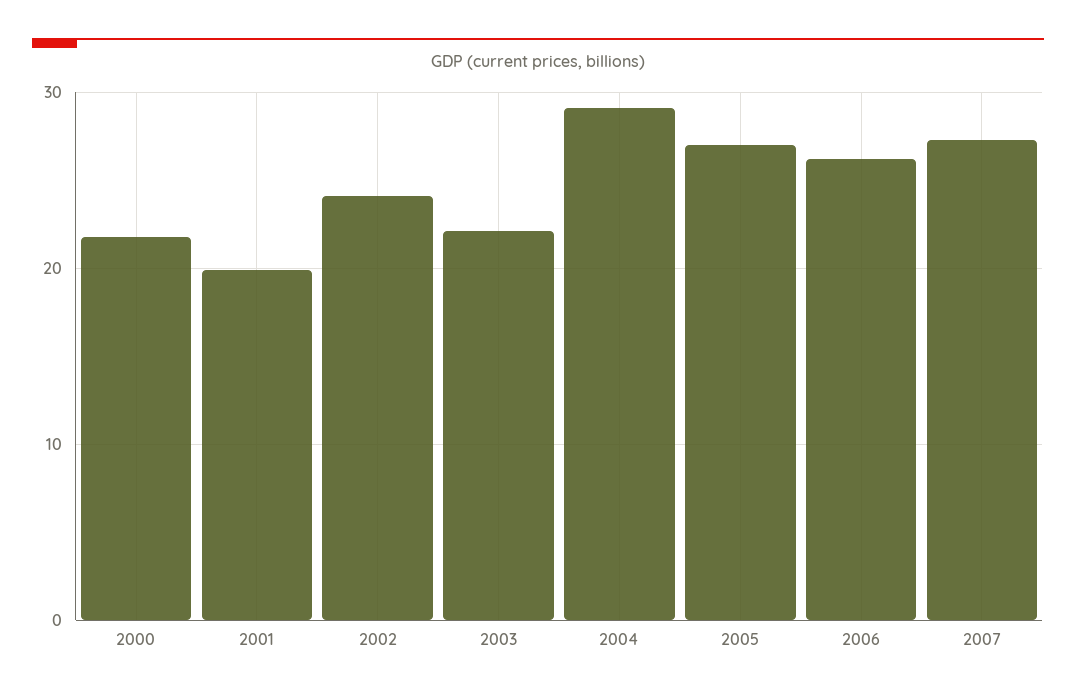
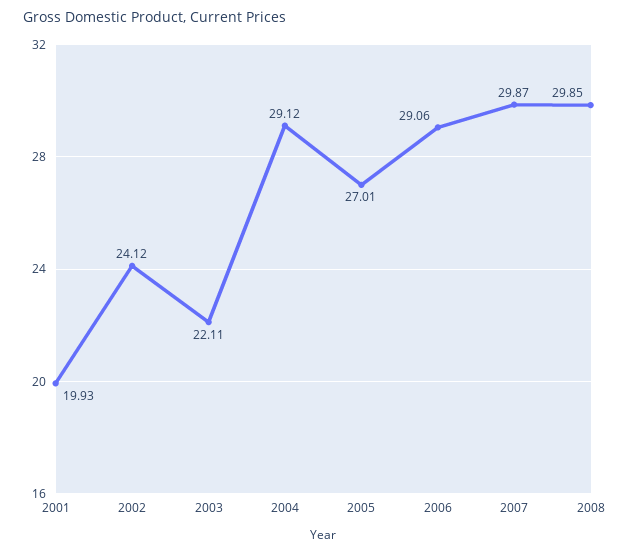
2000: 22 -> none
2006: 26 -> 29.06
2007: 27 -> 29.87
2008: none -> 29.85

